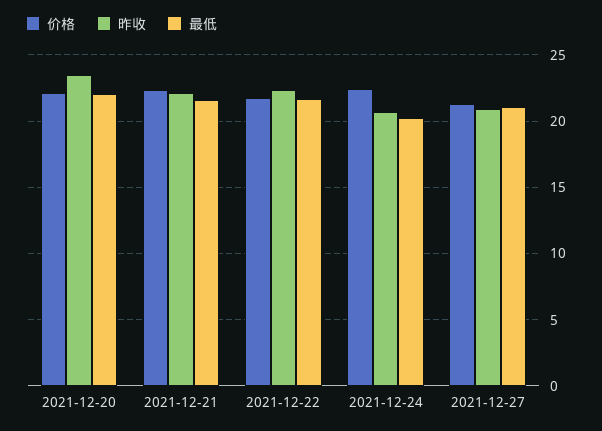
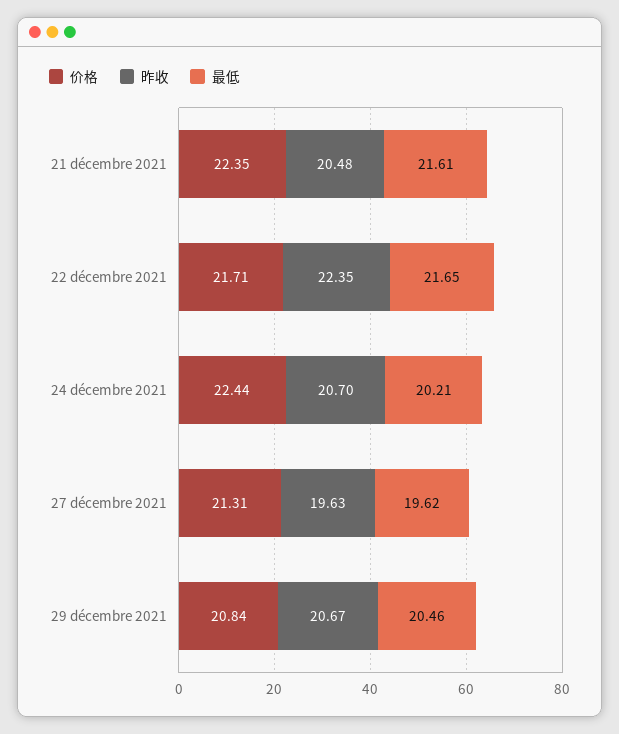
价格, 2021-12-20: 22 -> none
昨收, 2021-12-20: 23.5 -> none
最低, 2021-12-20: 22 -> none
昨收, 2021-12-21: 22 -> 20.48
昨收, 2021-12-27: 21 -> 19.63
最低, 2021-12-27: 21 -> 19.62
价格, 29 décembre 2021: none -> 20.84
昨收, 29 décembre 2021: none -> 20.67
最低, 29 décembre 2021: none -> 20.46

